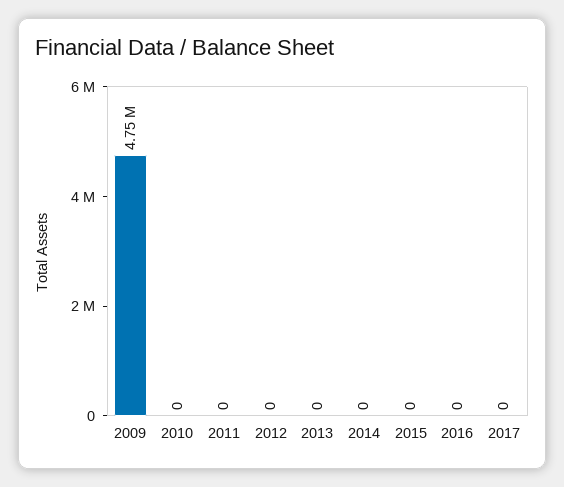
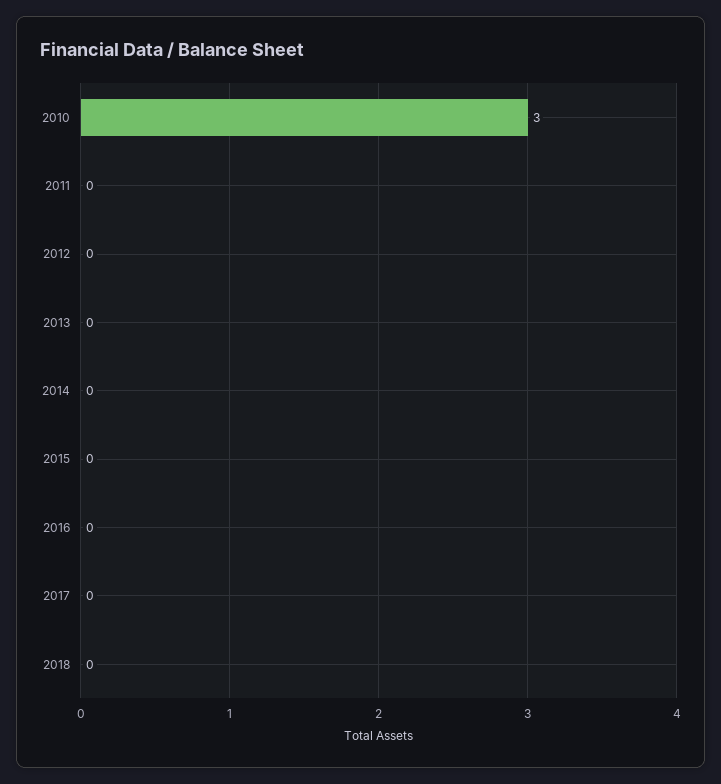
2009: 4750000 -> none
2010: 0 -> 3
2018: none -> 0

